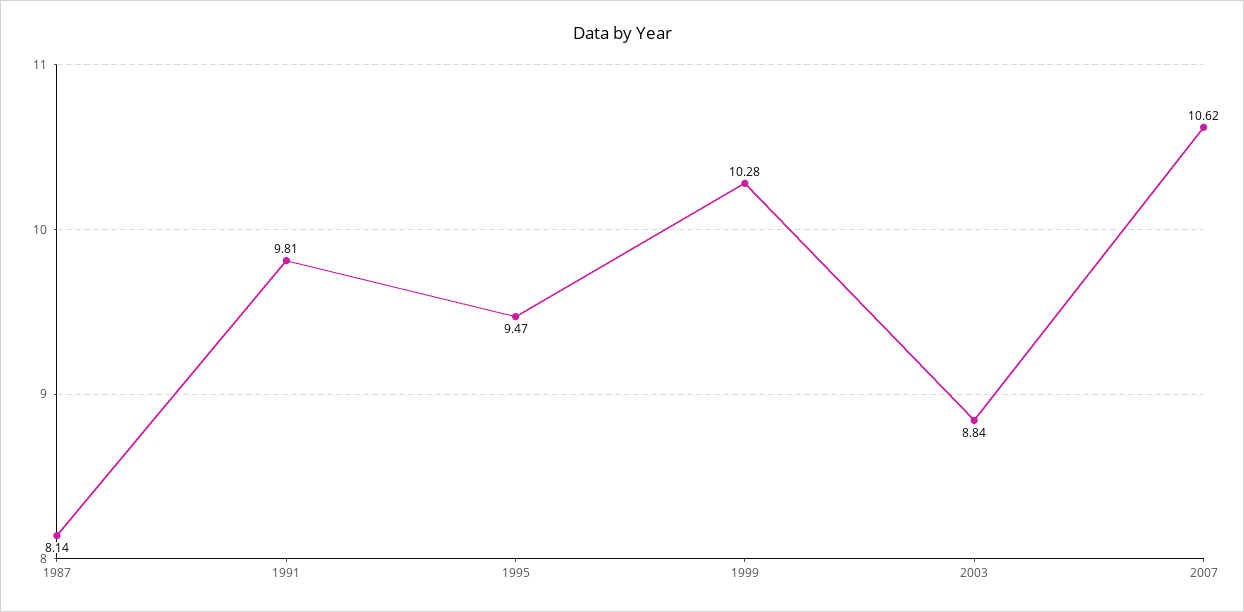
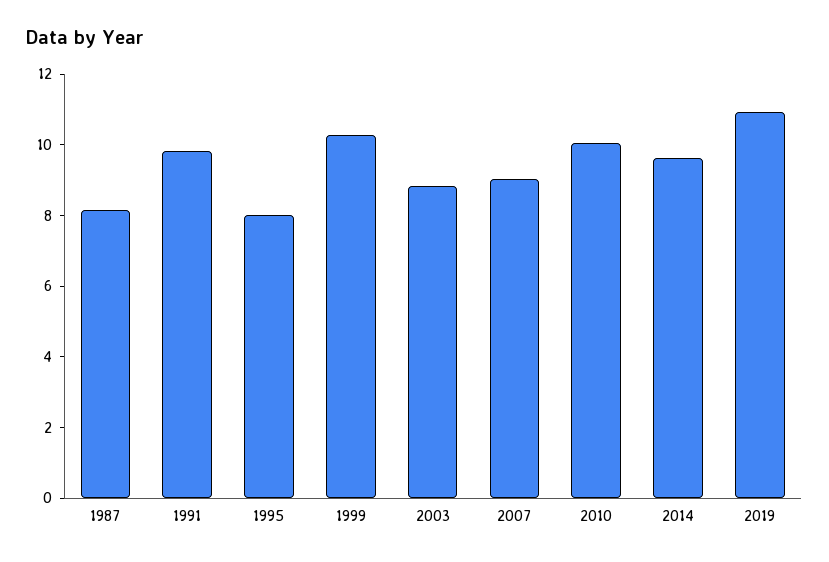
1995: 9.47 -> 8
2007: 10.62 -> 9
2010: none -> 10
2014: none -> 9.5
2019: none -> 11

